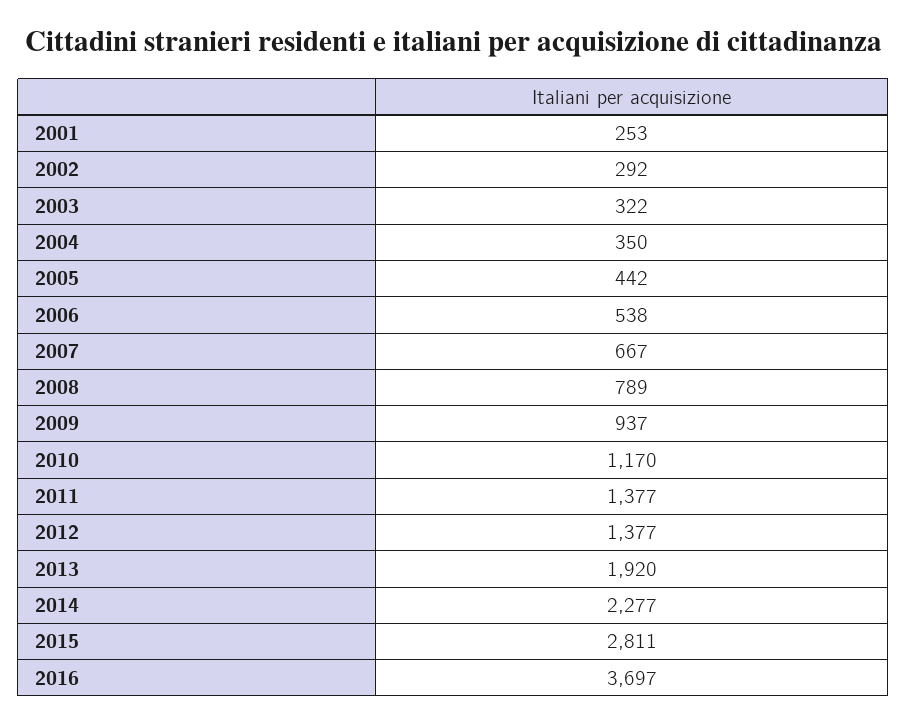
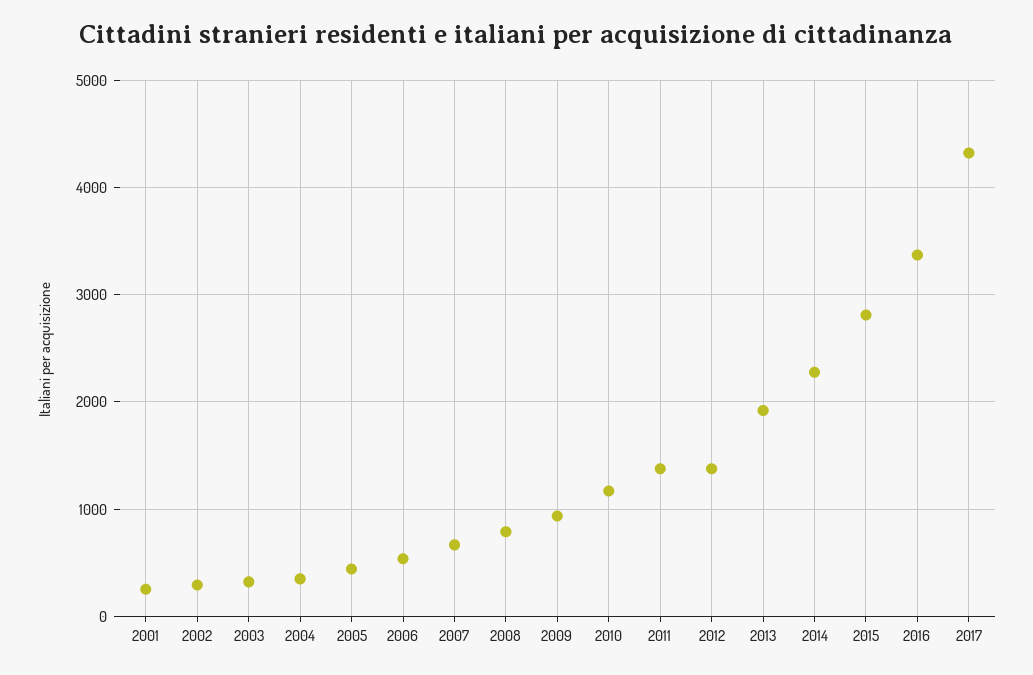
2016: 3697 -> 3400
2017: none -> 4300

